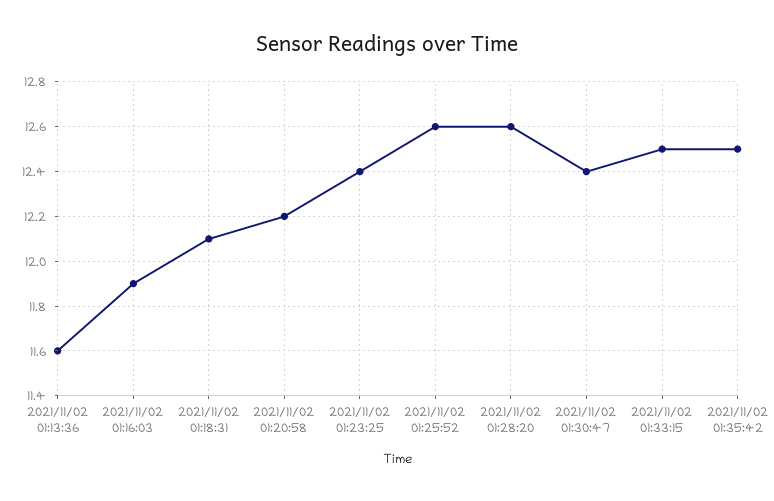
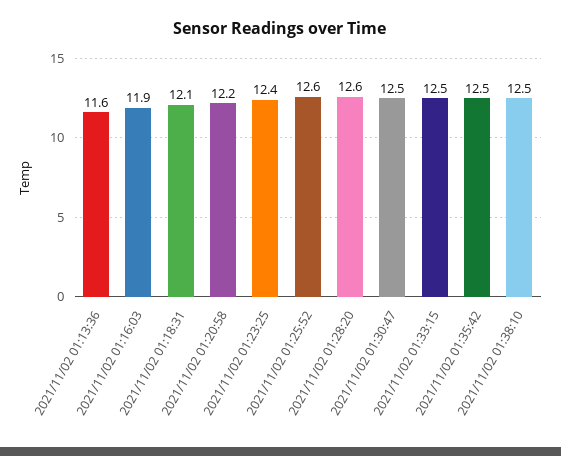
2021/11/02 01:30:47: 12.4 -> 12.5
2021/11/02 01:38:10: none -> 12.5

